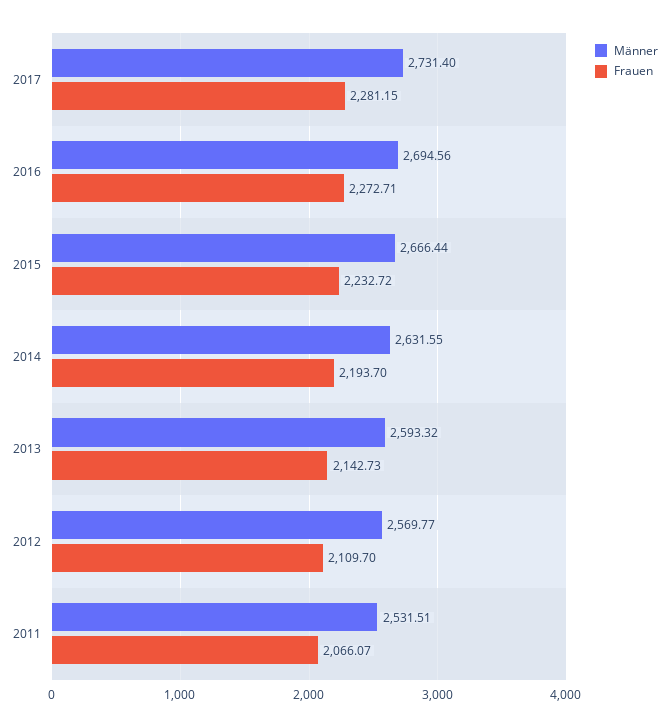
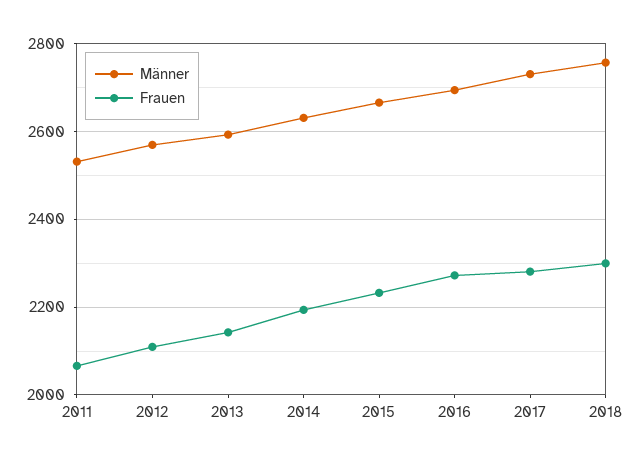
Männer, 2018: none -> 2760
Frauen, 2018: none -> 2300

